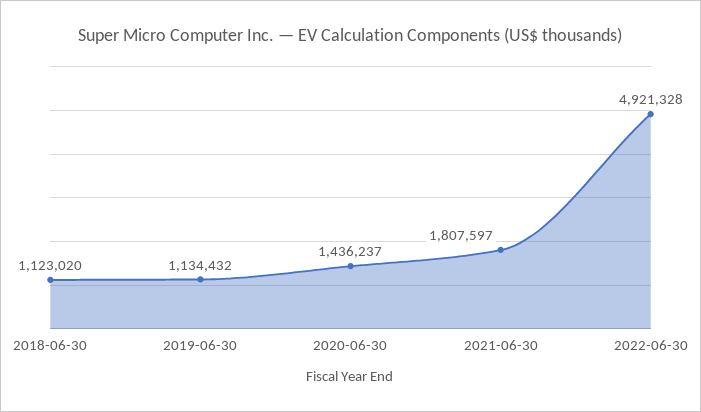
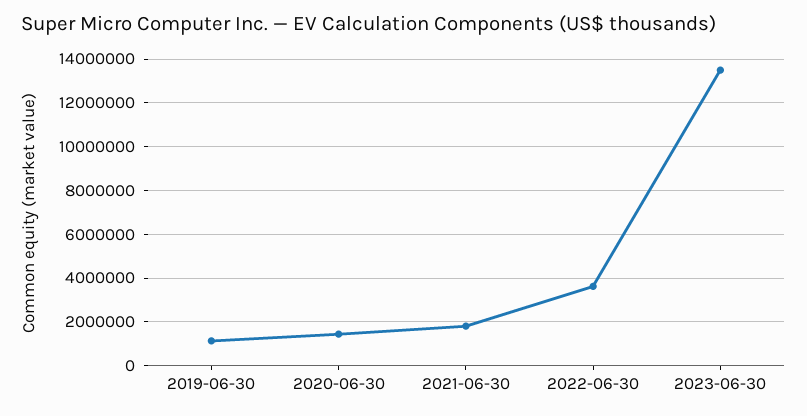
2018-06-30: 1123020 -> none
2022-06-30: 4921328 -> 3500000
2023-06-30: none -> 13500000

